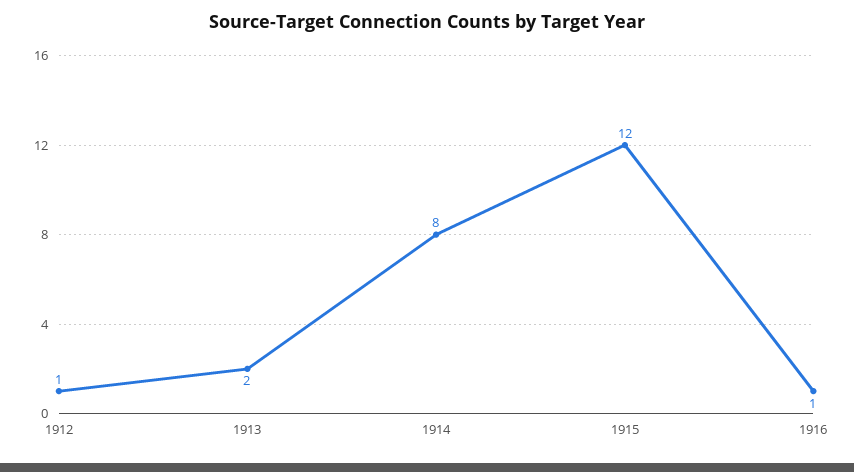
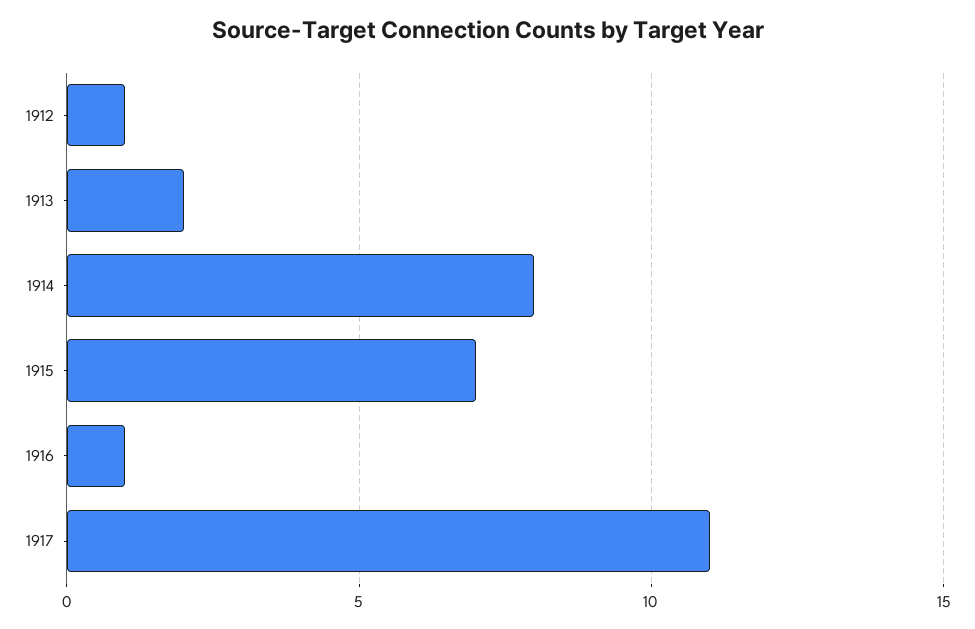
1915: 12 -> 7
1917: none -> 11

